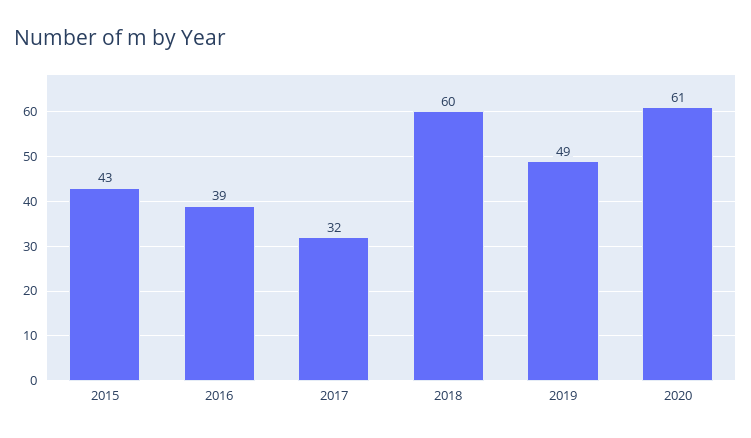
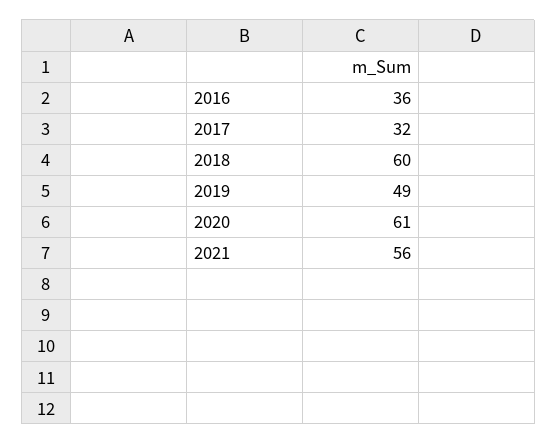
2015: 43 -> none
2016: 39 -> 36
2021: none -> 56

